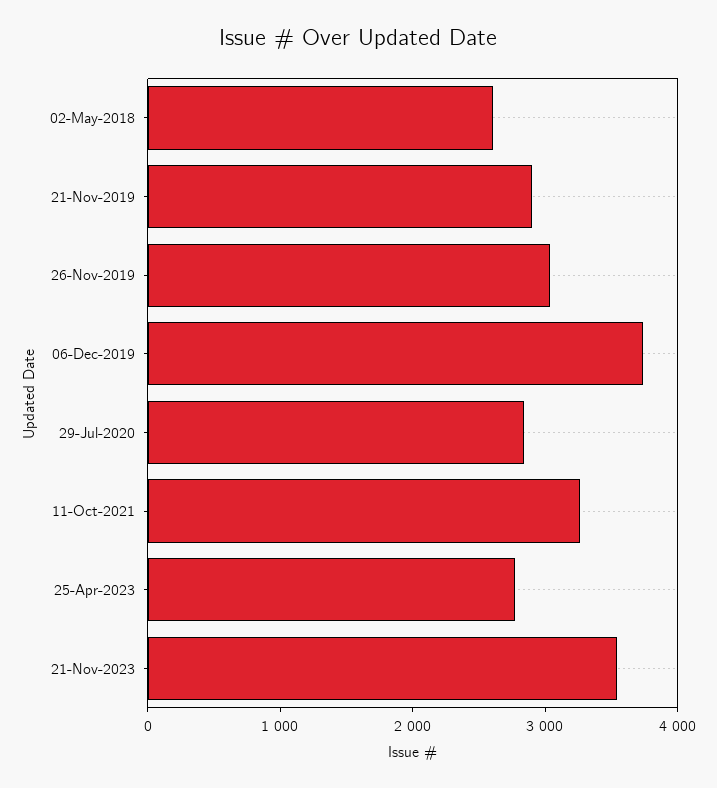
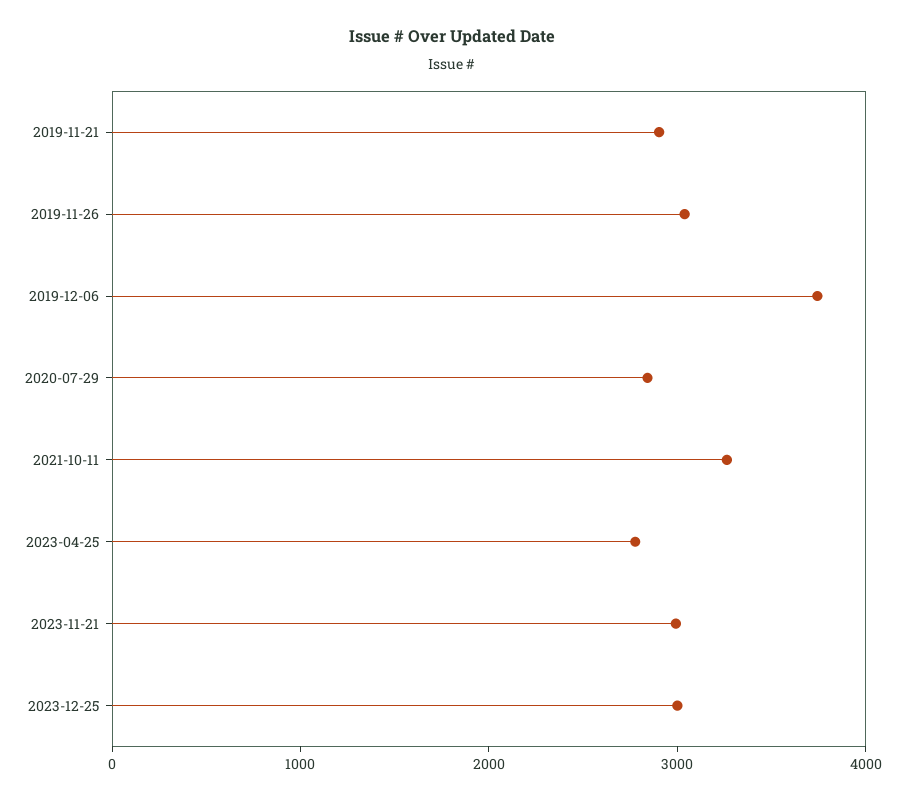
02-May-2018: 2600 -> none
21-Nov-2023: 3600 -> 3000
2023-12-25: none -> 3000

